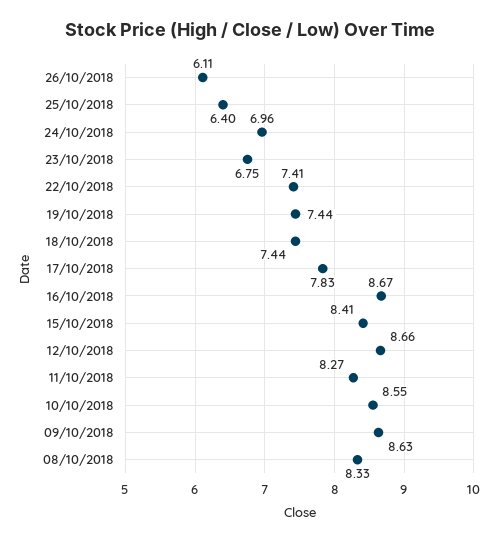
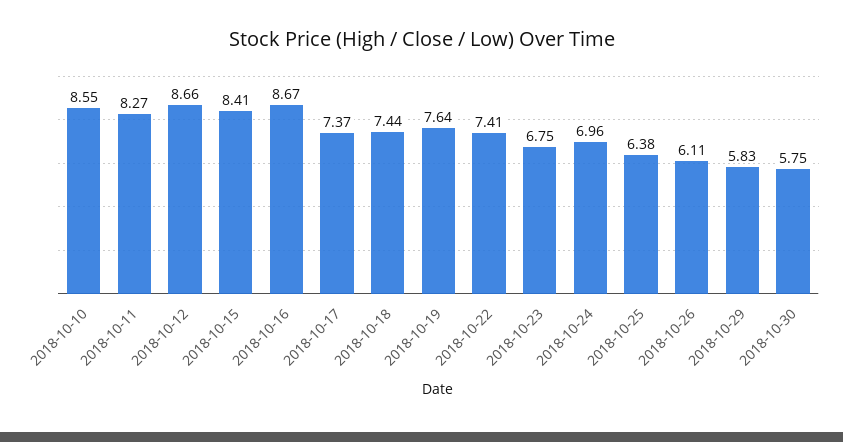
25/10/2018: 6.4 -> 6.38
19/10/2018: 7.44 -> 7.64
17/10/2018: 7.83 -> 7.37
09/10/2018: 8.63 -> none
08/10/2018: 8.33 -> none
2018-10-29: none -> 5.83
2018-10-30: none -> 5.75

